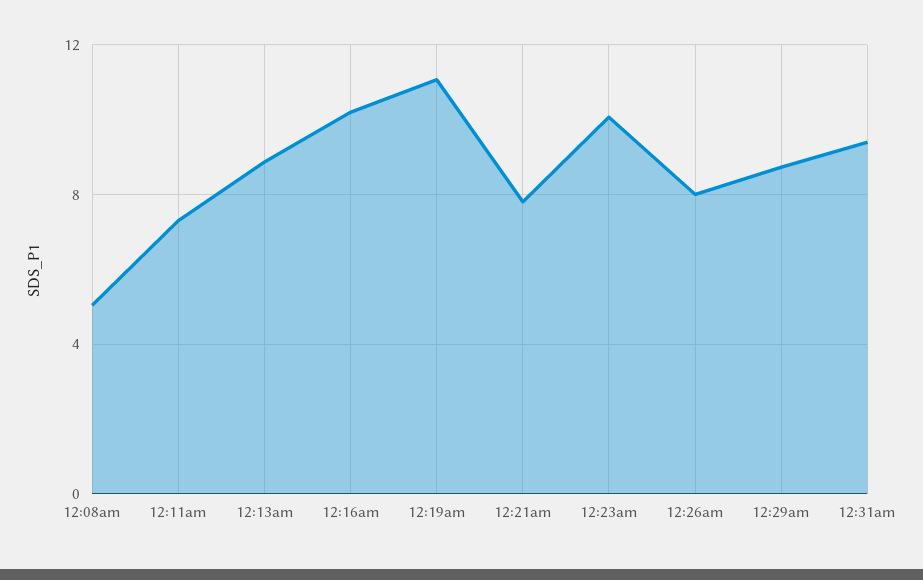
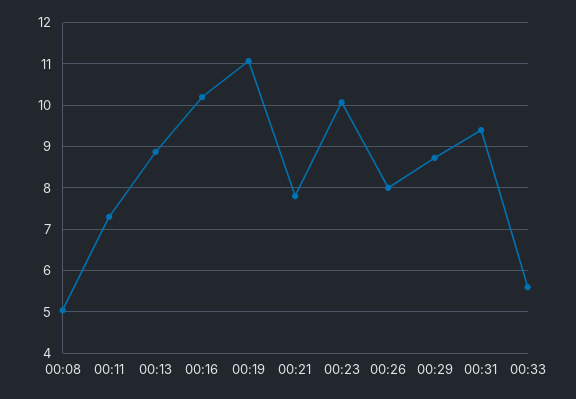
00:33: none -> 5.6

